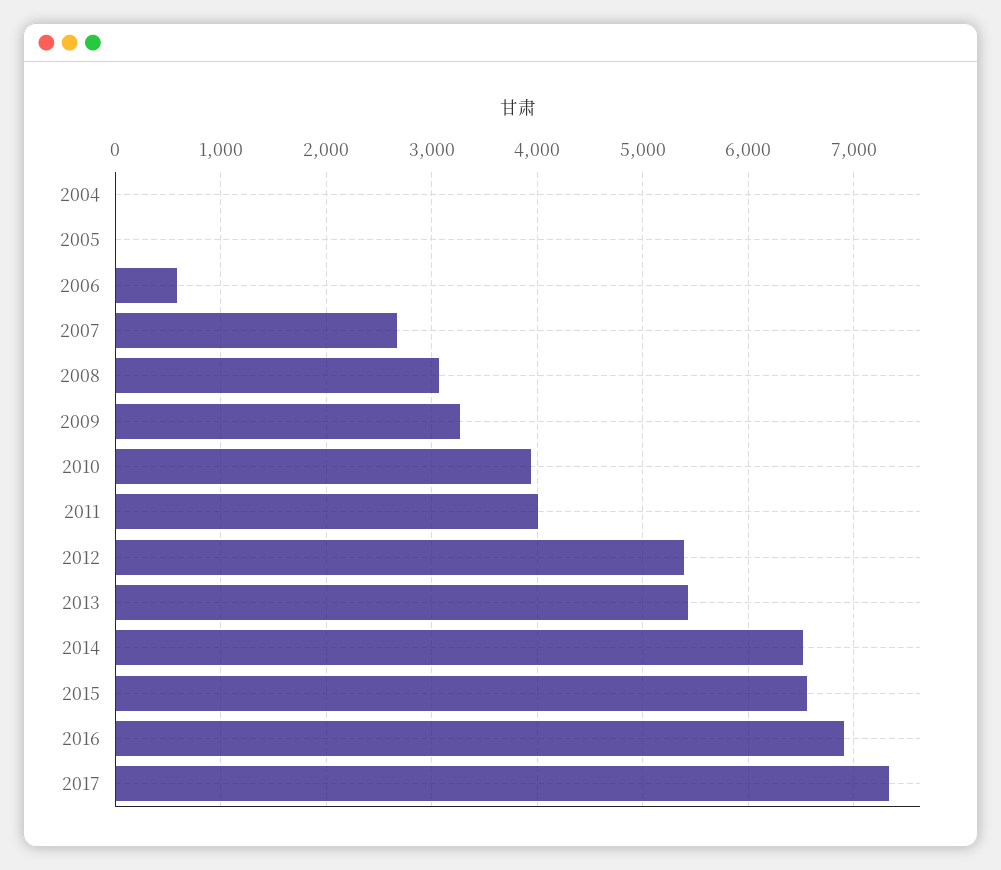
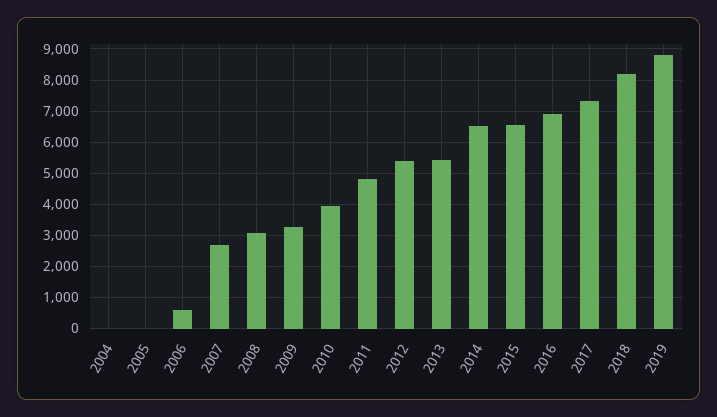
2011: 4000 -> 4800
2018: none -> 8200
2019: none -> 8800

